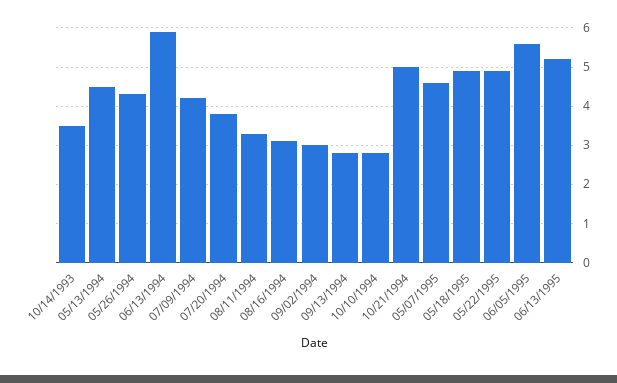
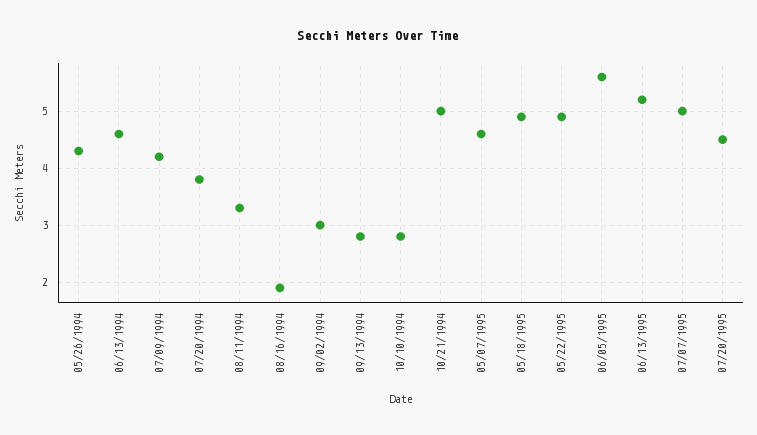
10/14/1993: 3.5 -> none
05/13/1994: 4.5 -> none
06/13/1994: 6 -> 4.5
08/16/1994: 3 -> 2
07/07/1995: none -> 5
07/20/1995: none -> 4.5

